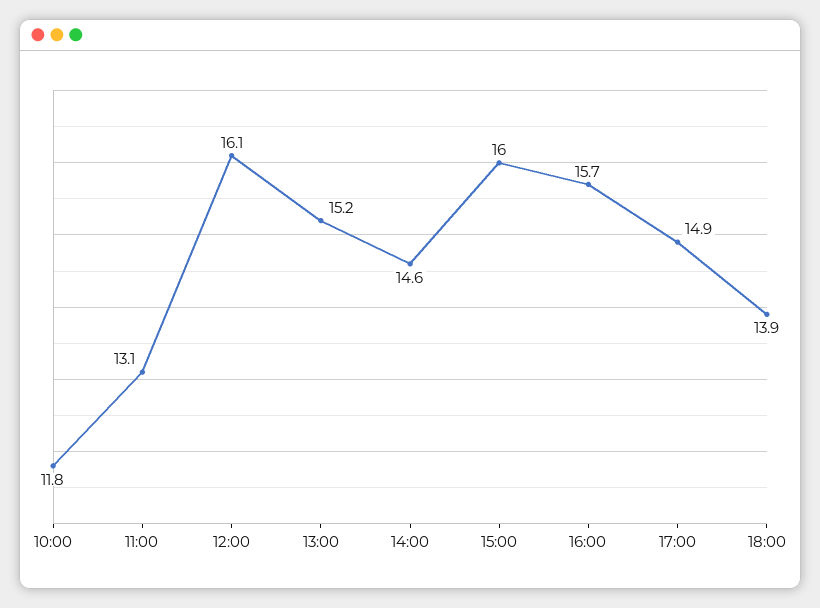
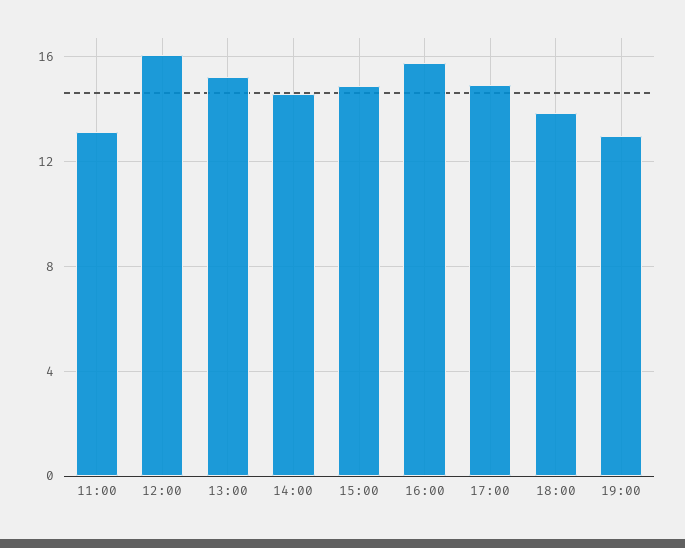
10:00: 11.8 -> none
15:00: 16 -> 15
19:00: none -> 13

